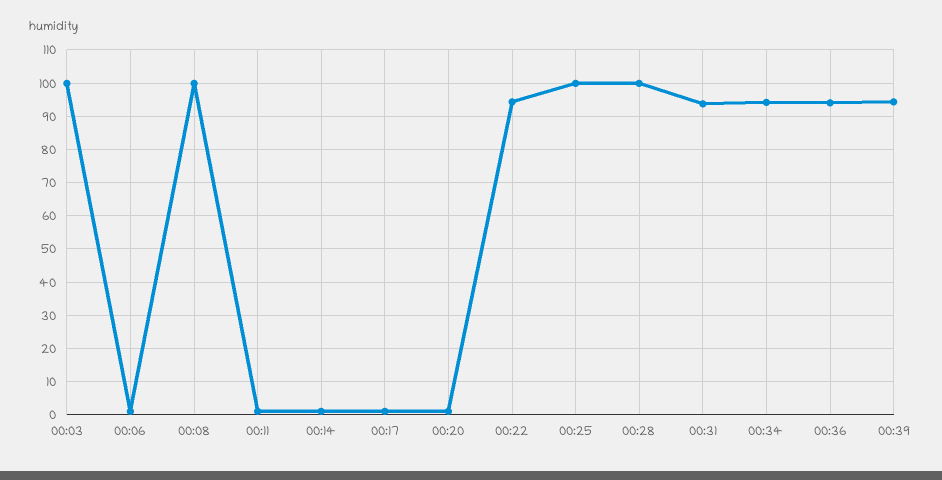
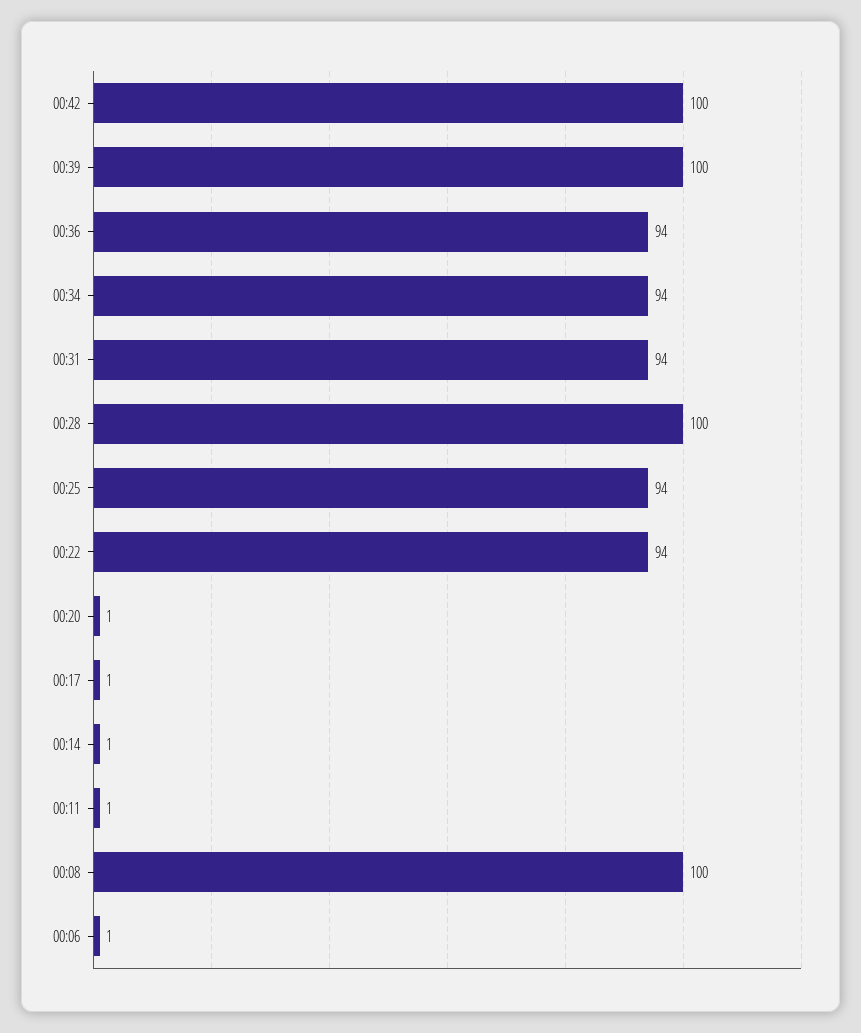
00:03: 100 -> none
00:25: 100 -> 94
00:39: 94 -> 100
00:42: none -> 100

